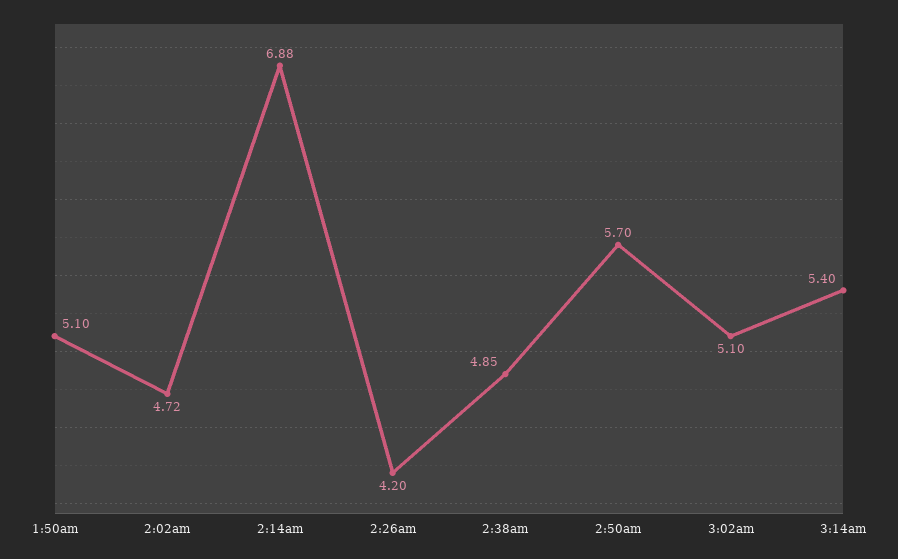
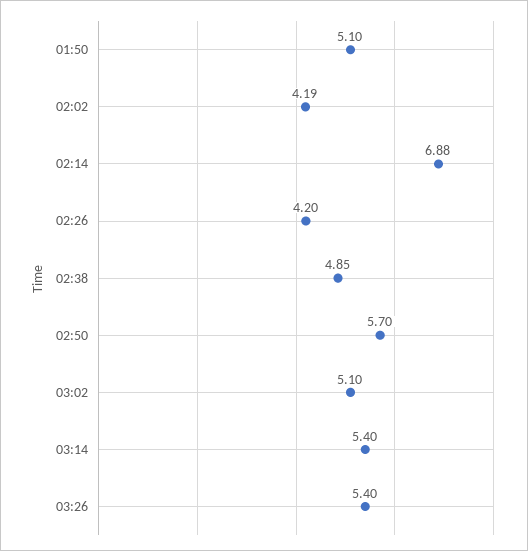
2:02am: 4.72 -> 4.19
03:26: none -> 5.4

